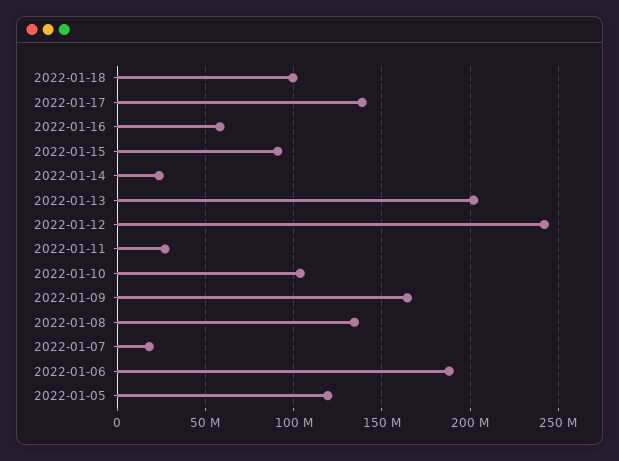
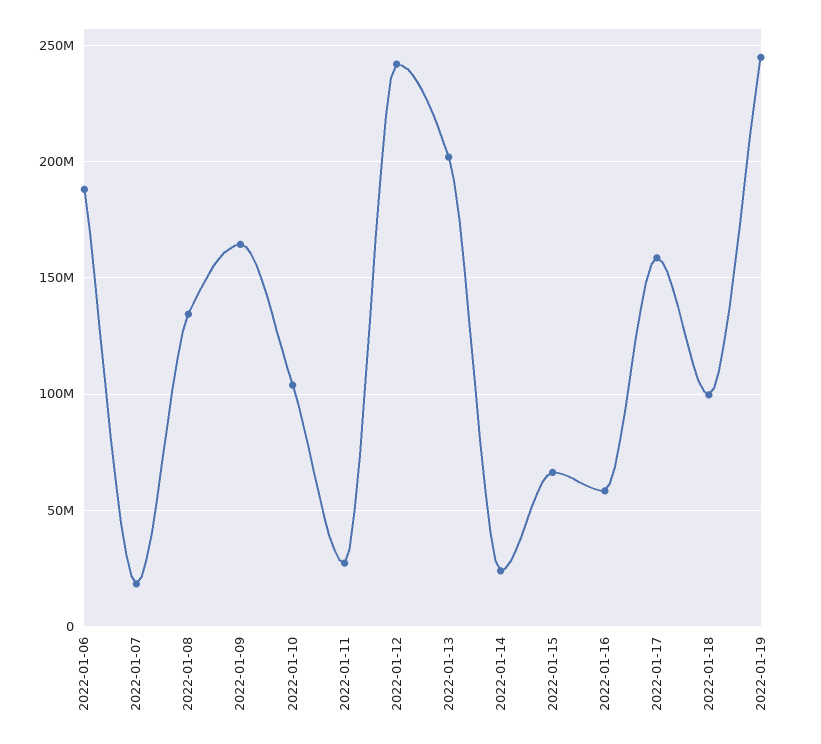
2022-01-17: 140000000 -> 160000000
2022-01-15: 90000000 -> 65000000
2022-01-05: 120000000 -> none
2022-01-19: none -> 245000000

